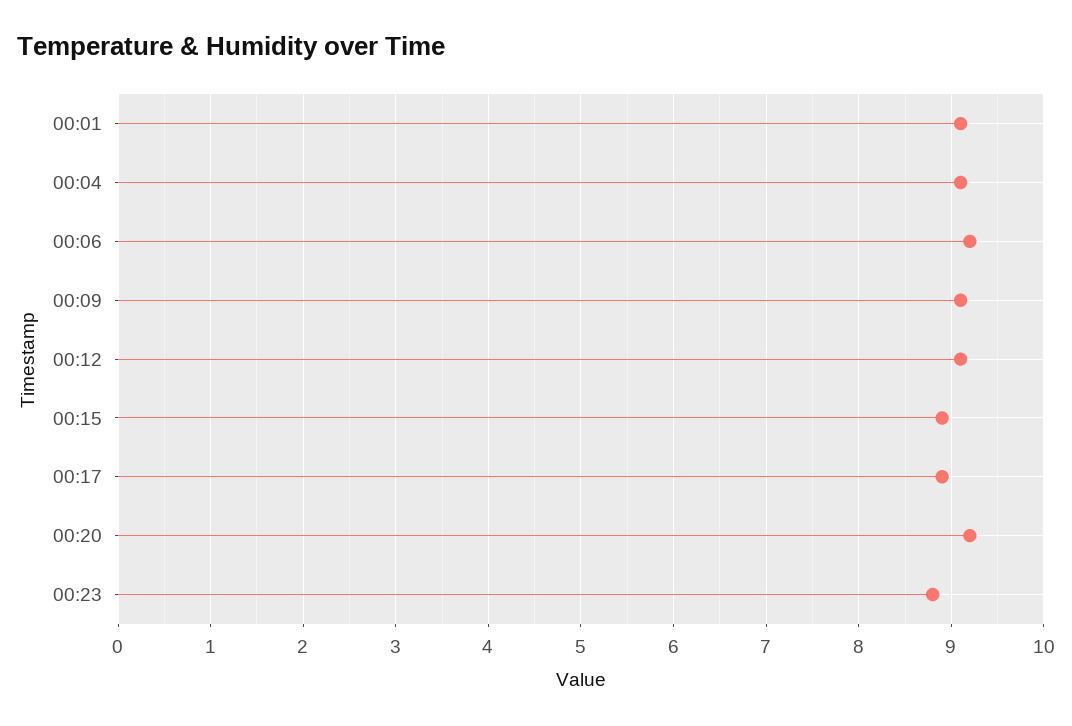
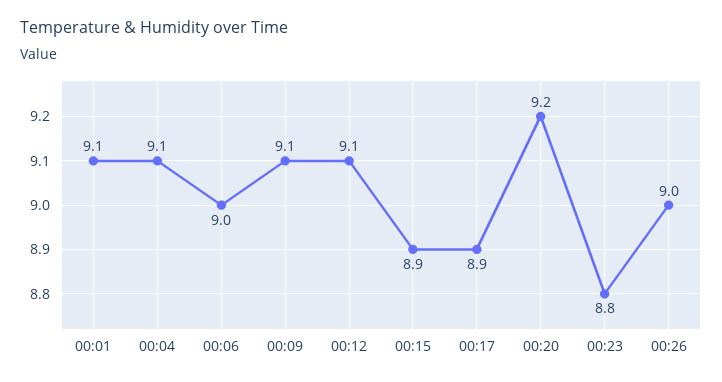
00:06: 9.2 -> 9
00:26: none -> 9

